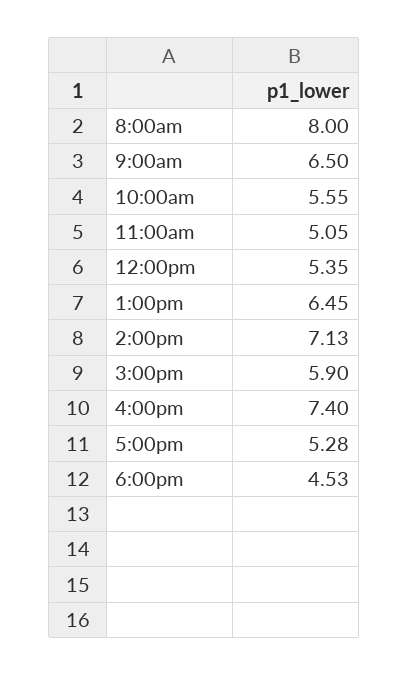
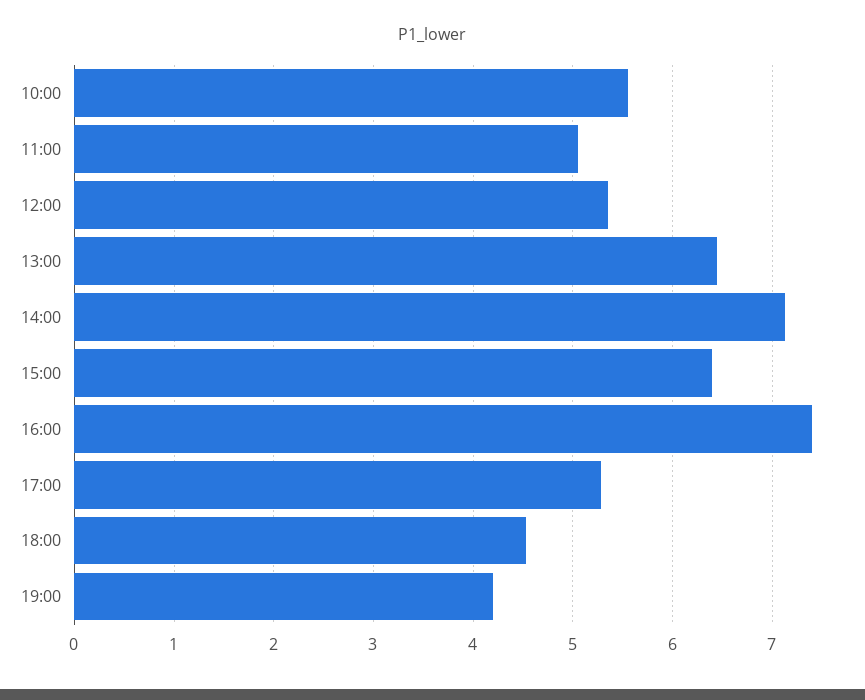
8:00am: 8 -> none
9:00am: 6.5 -> none
3:00pm: 5.9 -> 6.4
19:00: none -> 4.2

